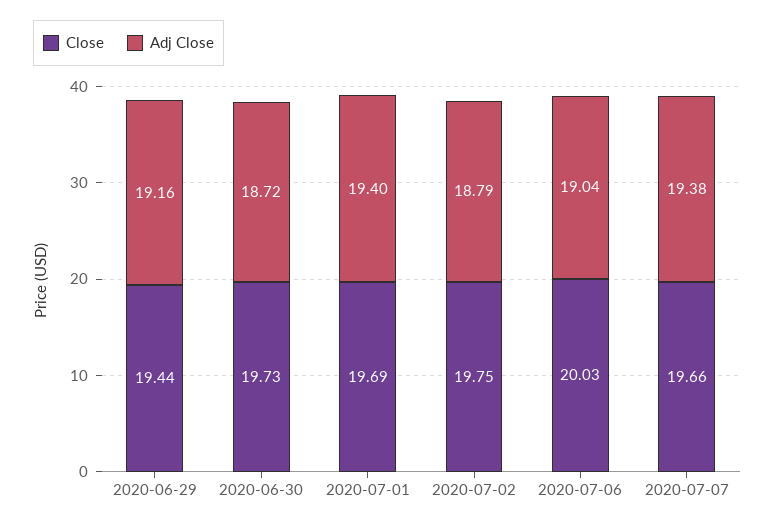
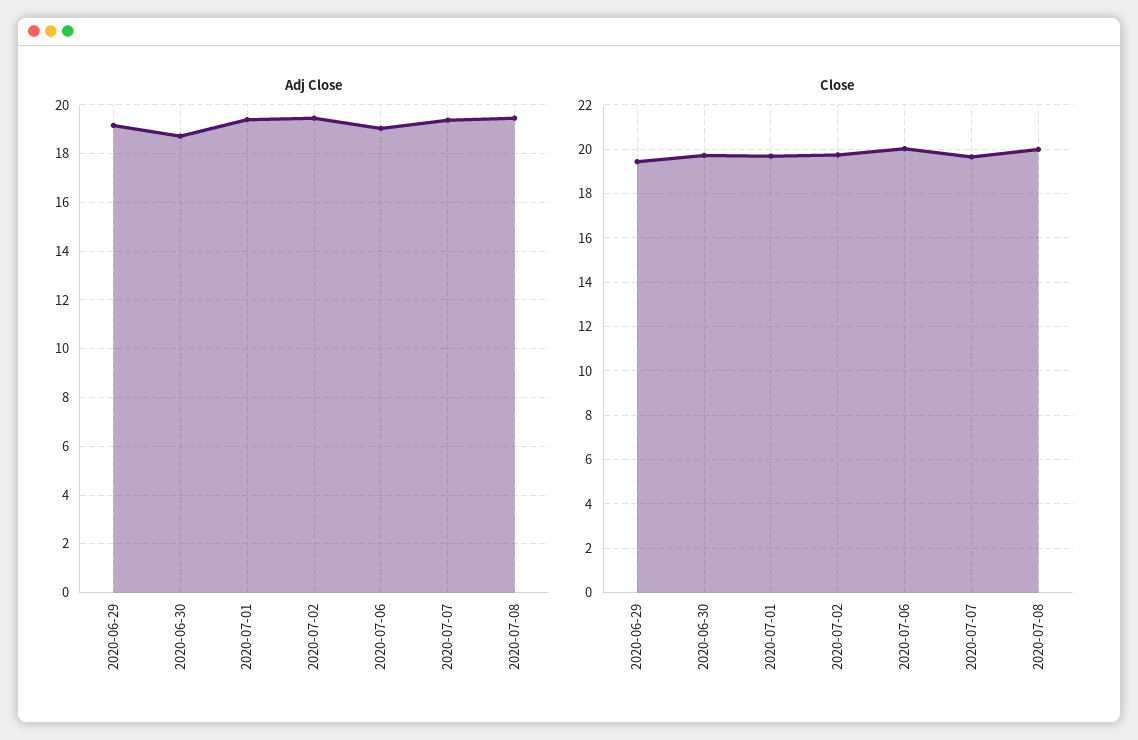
Adj Close, 2020-07-02: 18.79 -> 19.5
Adj Close, 2020-07-08: none -> 19.5
Close, 2020-07-08: none -> 20

